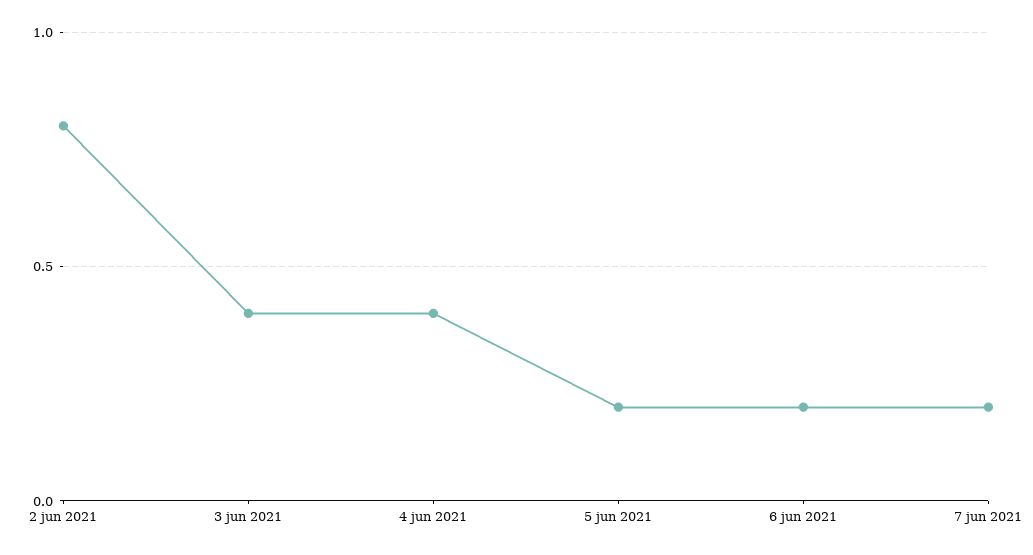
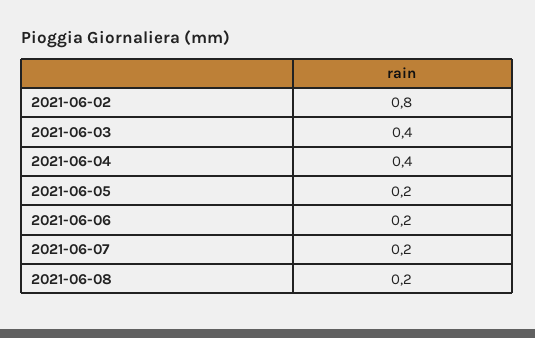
2021-06-08: none -> 0.2

